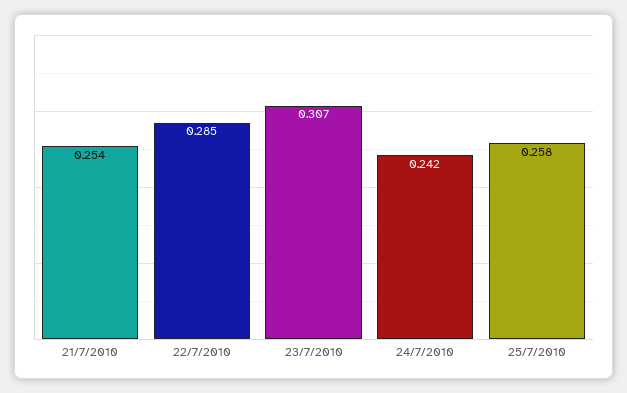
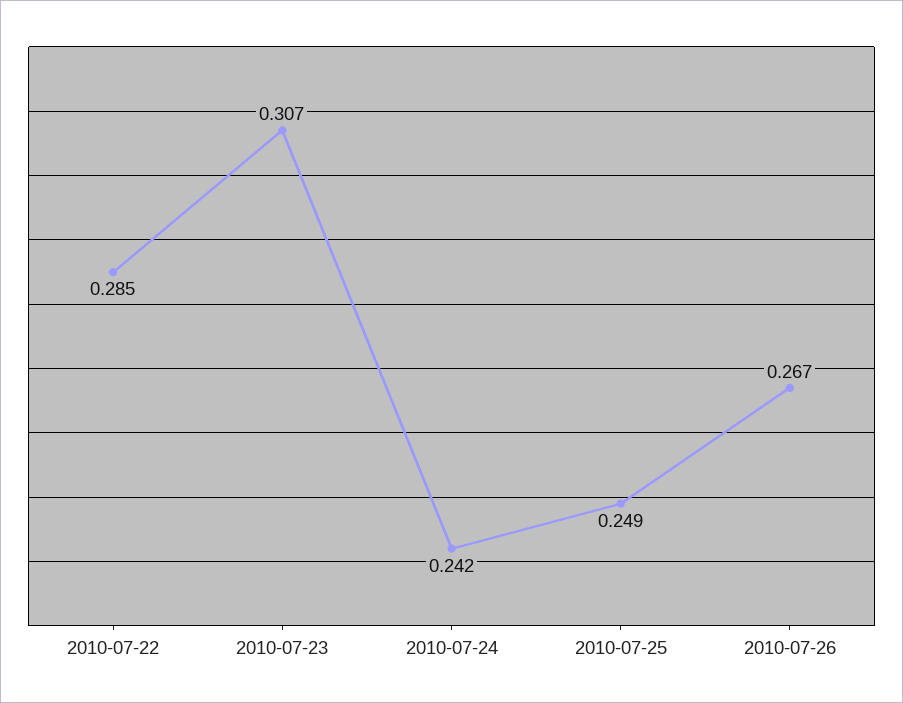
21/7/2010: 0.254 -> none
25/7/2010: 0.258 -> 0.249
2010-07-26: none -> 0.267

